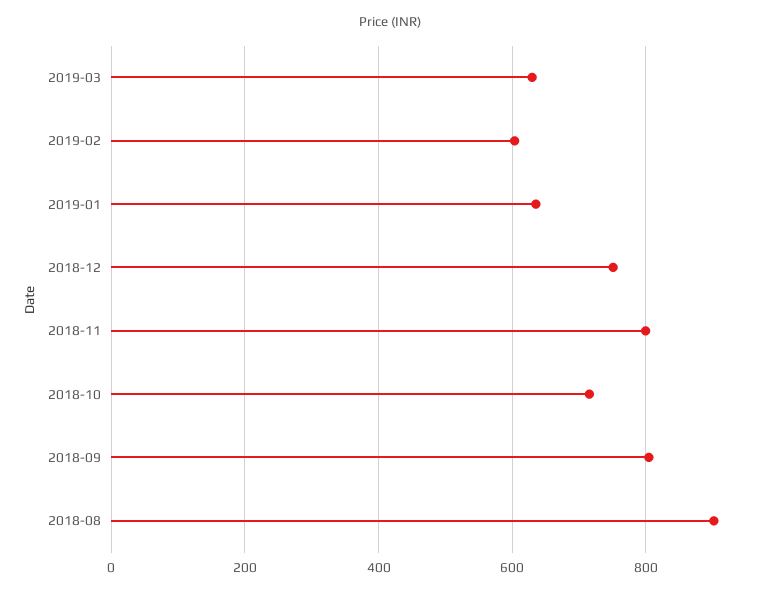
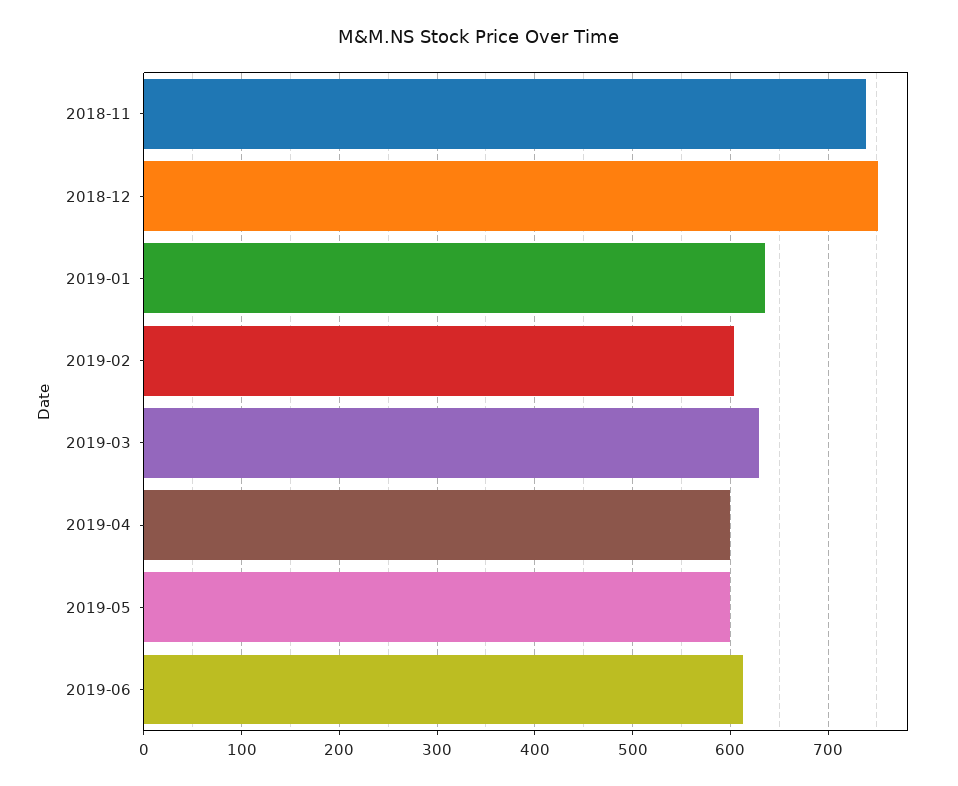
2018-11: 800 -> 740
2018-10: 720 -> none
2018-09: 800 -> none
2018-08: 900 -> none
2019-04: none -> 600
2019-05: none -> 600
2019-06: none -> 610

